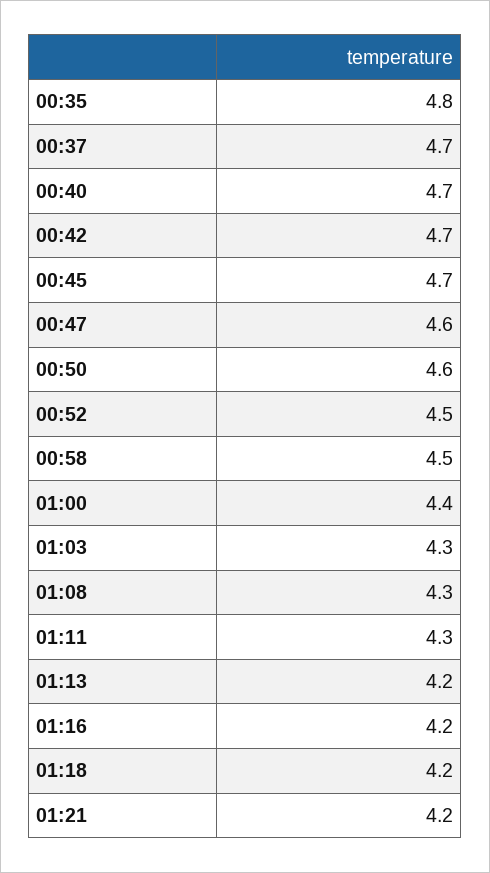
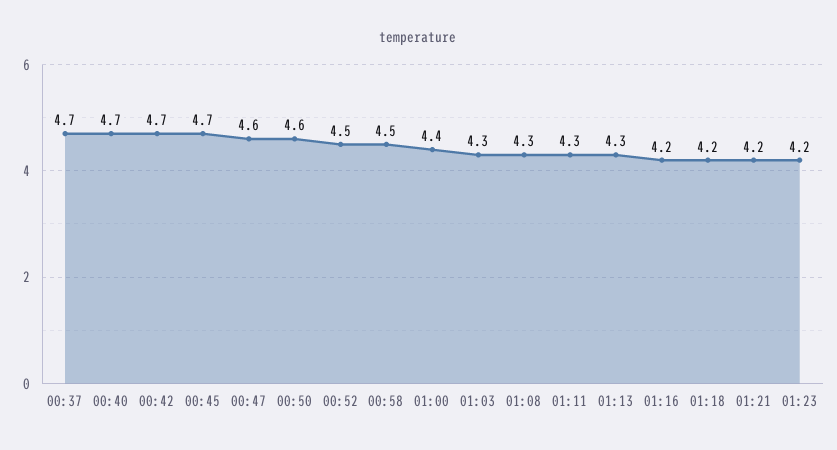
00:35: 4.8 -> none
01:13: 4.2 -> 4.3
01:23: none -> 4.2

